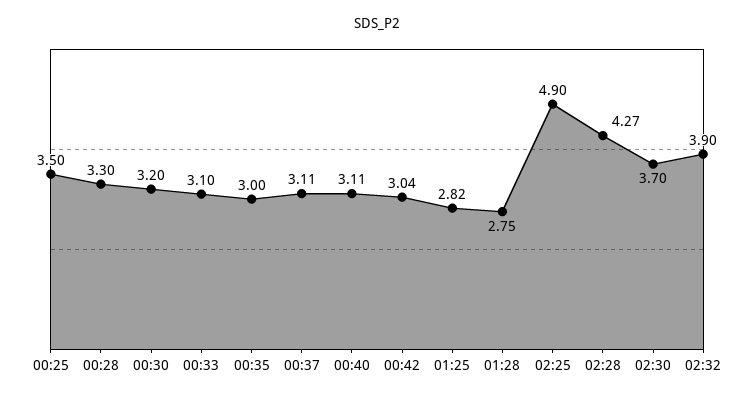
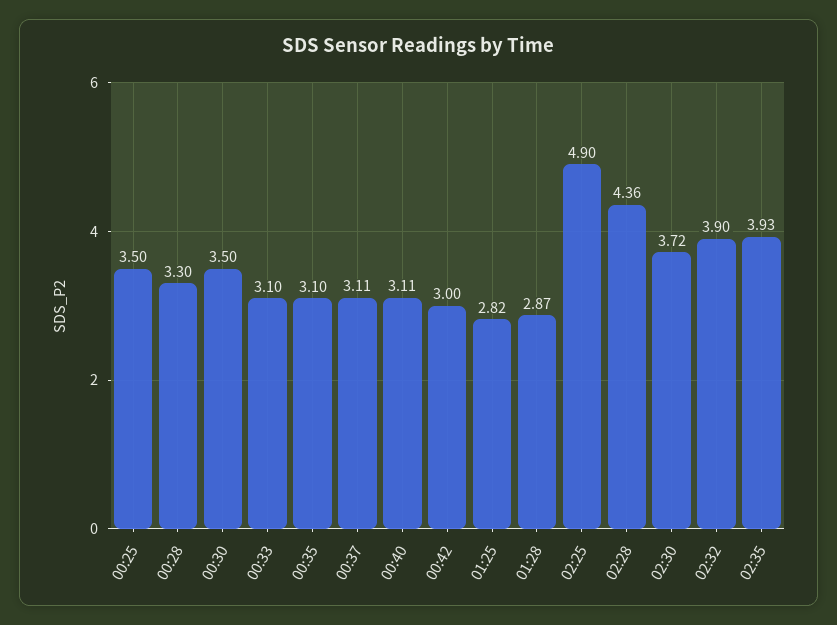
00:30: 3.2 -> 3.5
00:35: 3 -> 3.1
00:42: 3.04 -> 3
01:28: 2.75 -> 2.87
02:28: 4.27 -> 4.36
02:30: 3.7 -> 3.72
02:35: none -> 3.93

